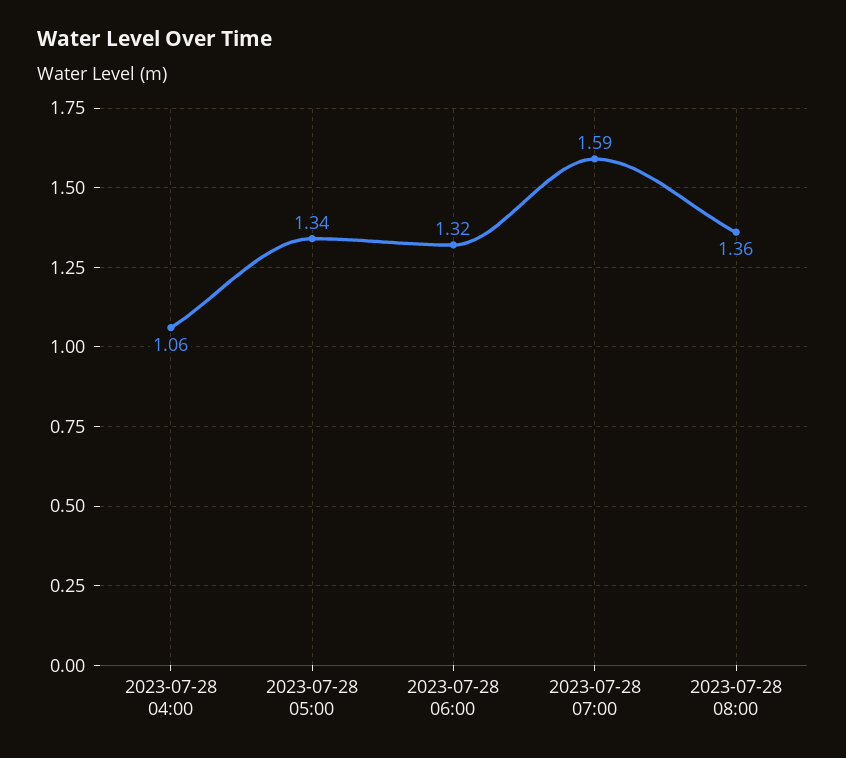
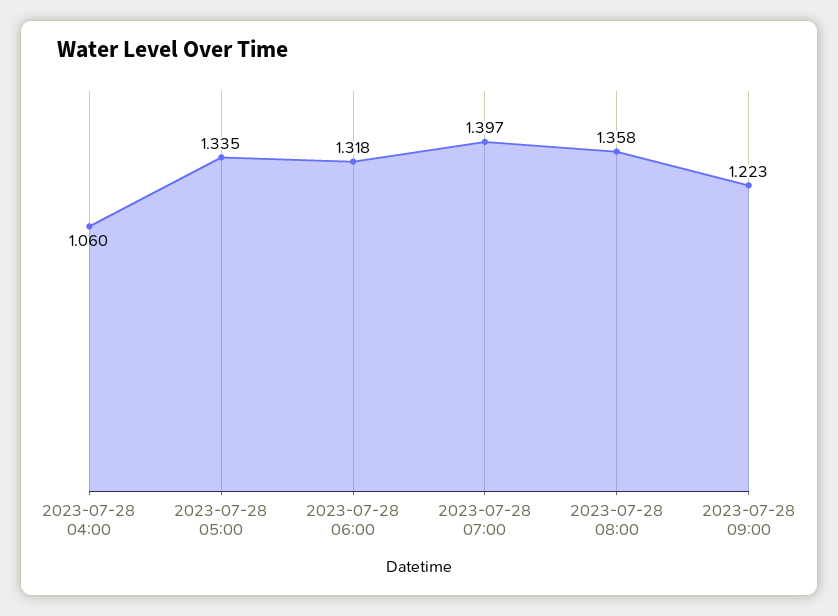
2023-07-28 07:00: 1.59 -> 1.397
2023-07-28 09:00: none -> 1.223

